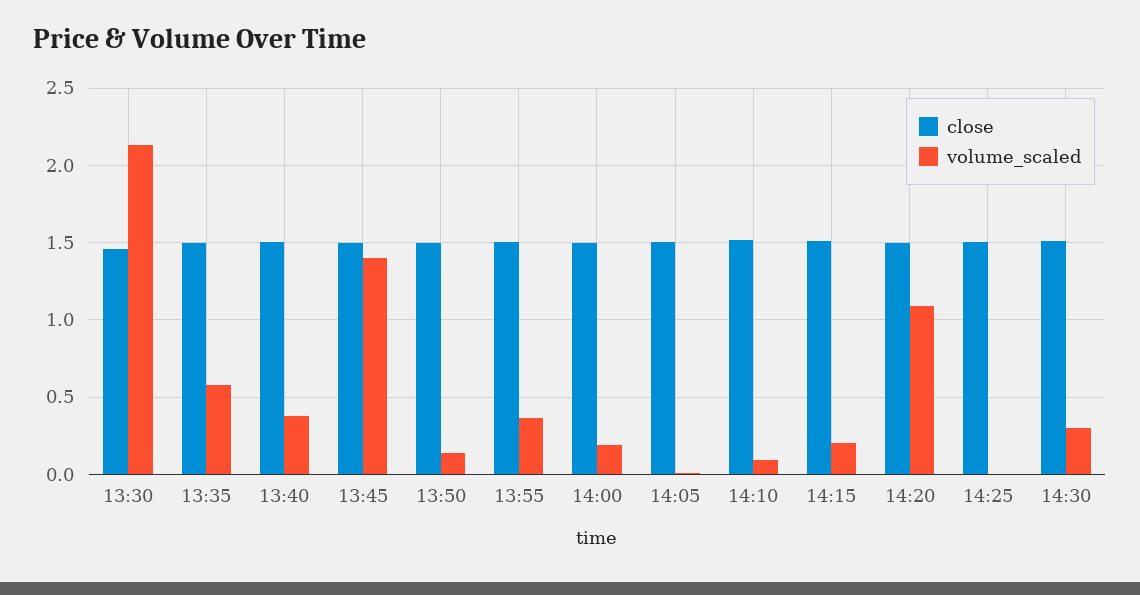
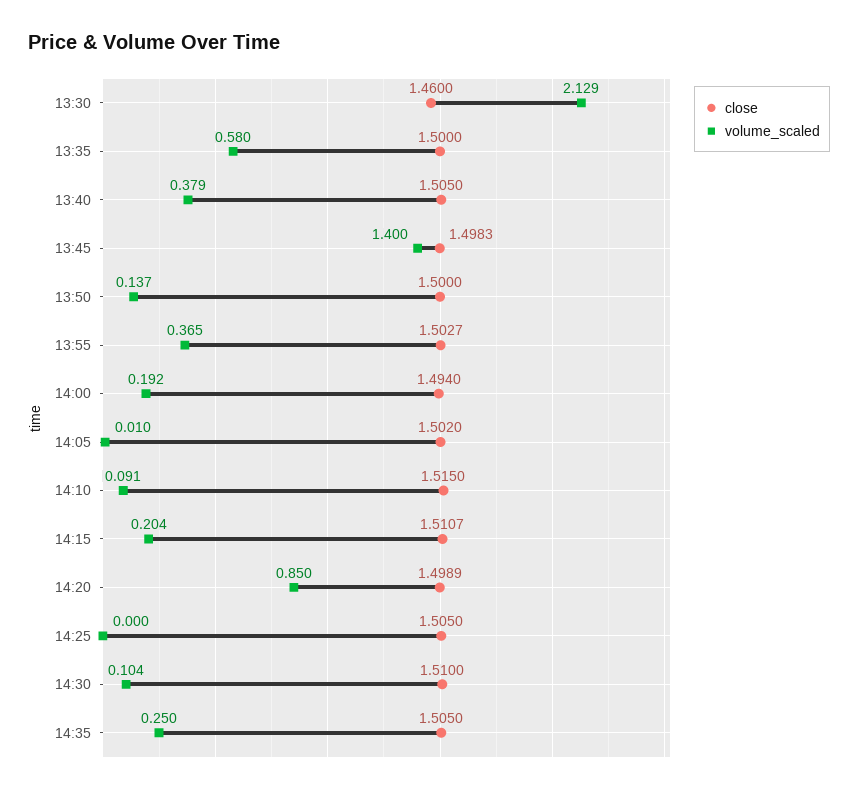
volume_scaled, 14:20: 1.1 -> 0.85
volume_scaled, 14:30: 0.3 -> 0.104
close, 14:35: none -> 1.505
volume_scaled, 14:35: none -> 0.25

